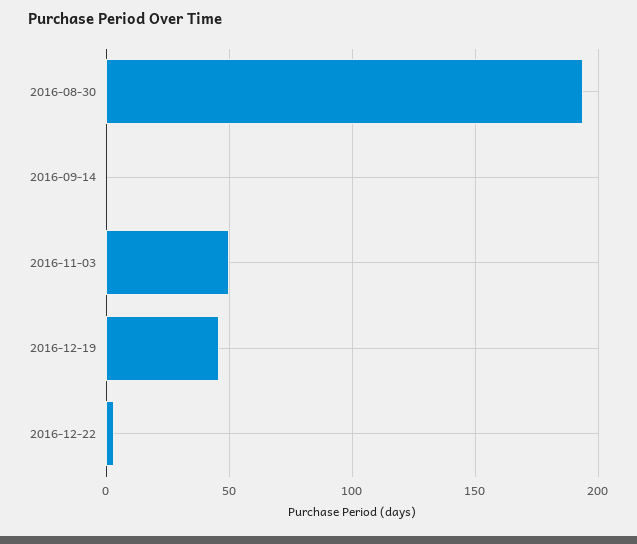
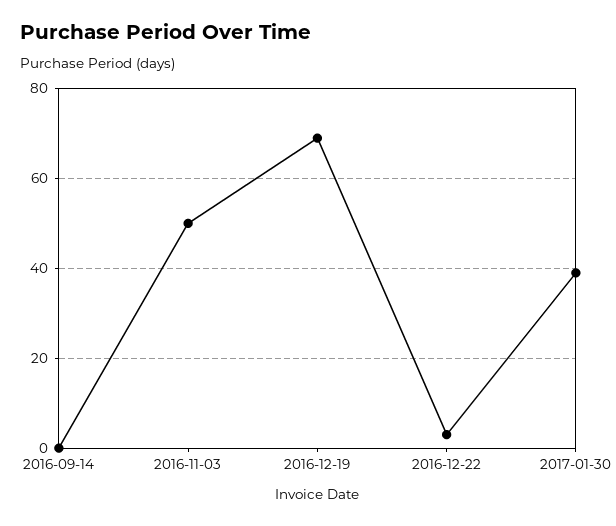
2016-08-30: 195 -> none
2016-12-19: 45 -> 70
2017-01-30: none -> 40

